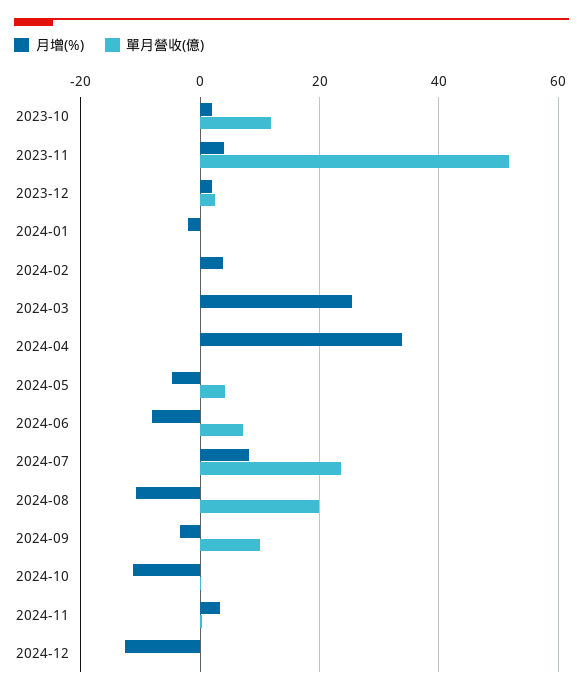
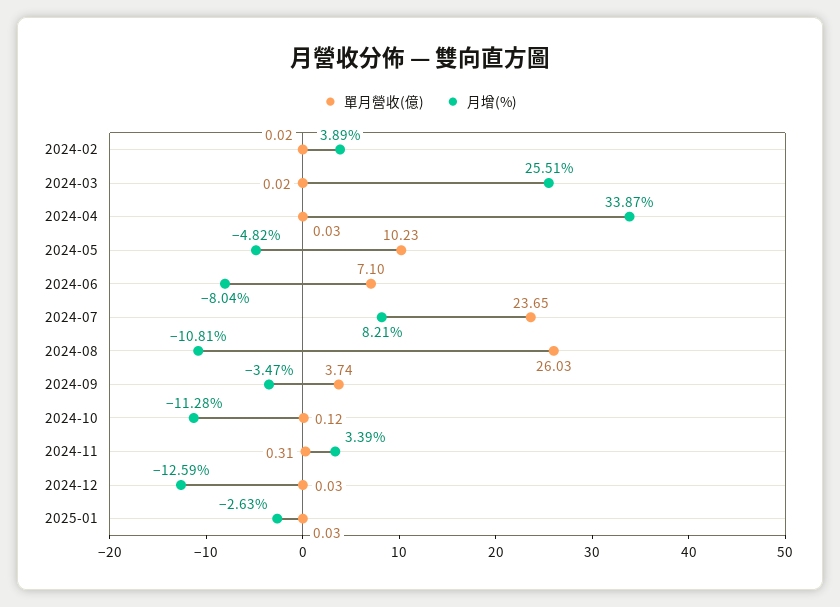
月增(%), 2023-10: 2 -> none
單月營收(億), 2023-10: 12 -> none
月增(%), 2023-11: 4 -> none
單月營收(億), 2023-11: 52 -> none
月增(%), 2023-12: 2 -> none
單月營收(億), 2023-12: 2 -> none
月增(%), 2024-01: -2 -> none
單月營收(億), 2024-01: 0 -> none
單月營收(億), 2024-05: 4 -> 10.23
單月營收(億), 2024-08: 20 -> 26.03
單月營收(億), 2024-09: 10 -> 3.74
單月營收(億), 2025-01: none -> 0.03
月增(%), 2025-01: none -> -2.63

